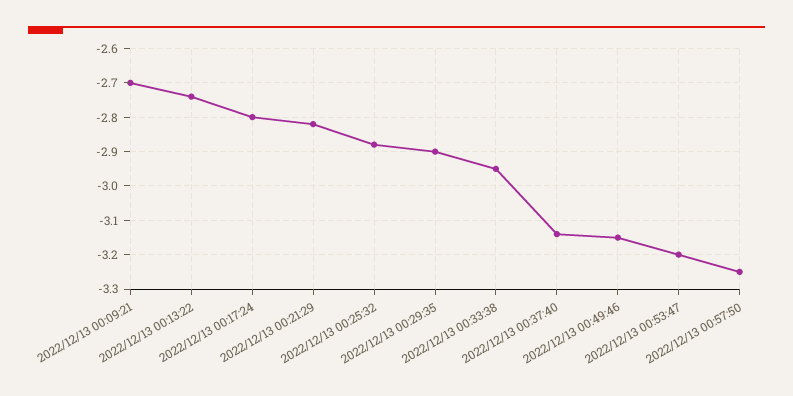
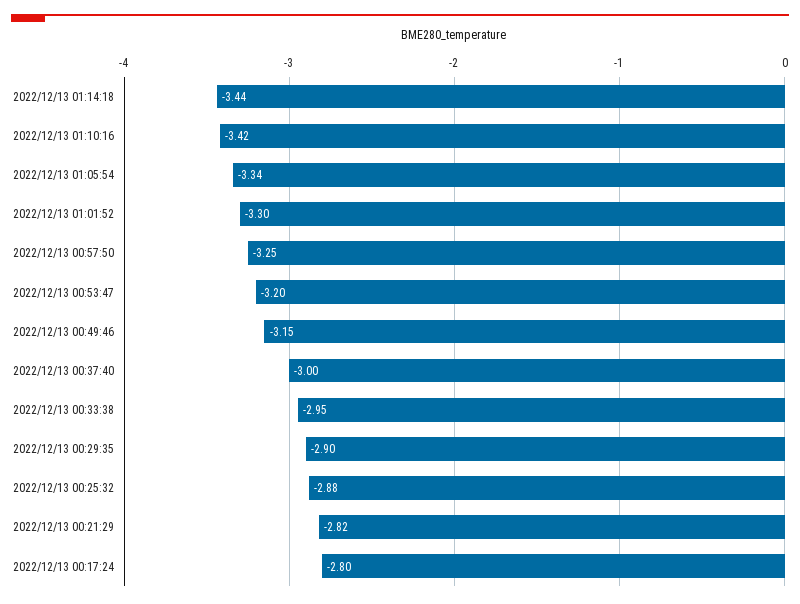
2022/12/13 00:09:21: -2.7 -> none
2022/12/13 00:13:22: -2.75 -> none
2022/12/13 00:37:40: -3.15 -> -3
2022/12/13 01:14:18: none -> -3.44
2022/12/13 01:10:16: none -> -3.42
2022/12/13 01:05:54: none -> -3.34
2022/12/13 01:01:52: none -> -3.3

